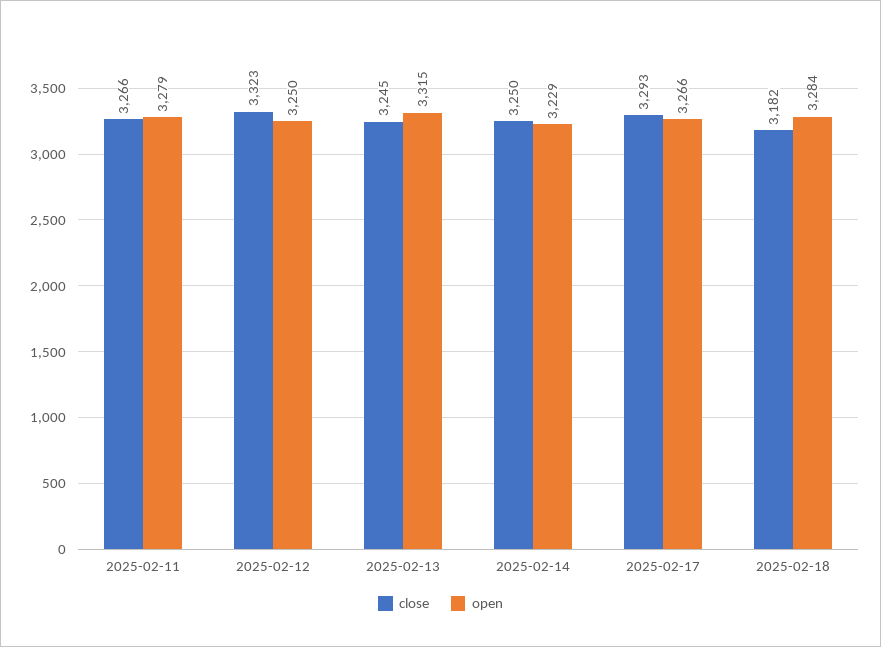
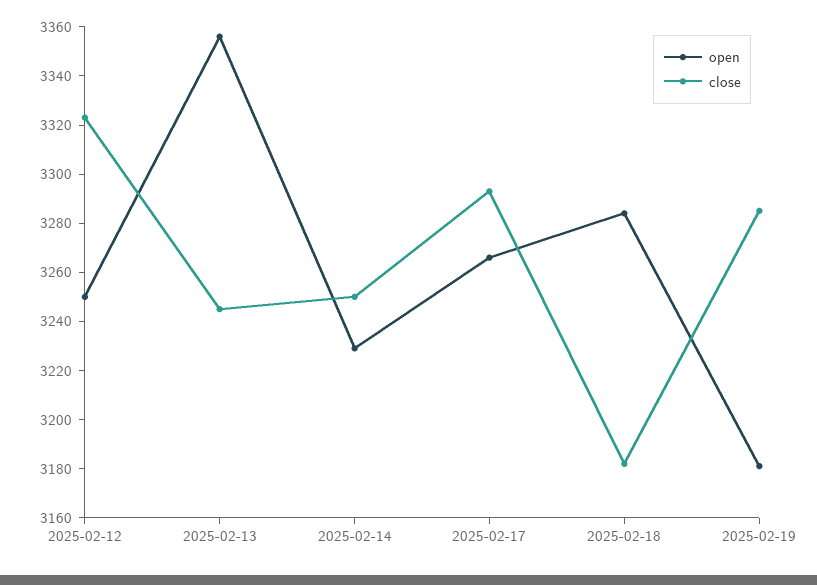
close, 2025-02-11: 3266 -> none
open, 2025-02-11: 3279 -> none
open, 2025-02-13: 3315 -> 3355
open, 2025-02-19: none -> 3180
close, 2025-02-19: none -> 3285

